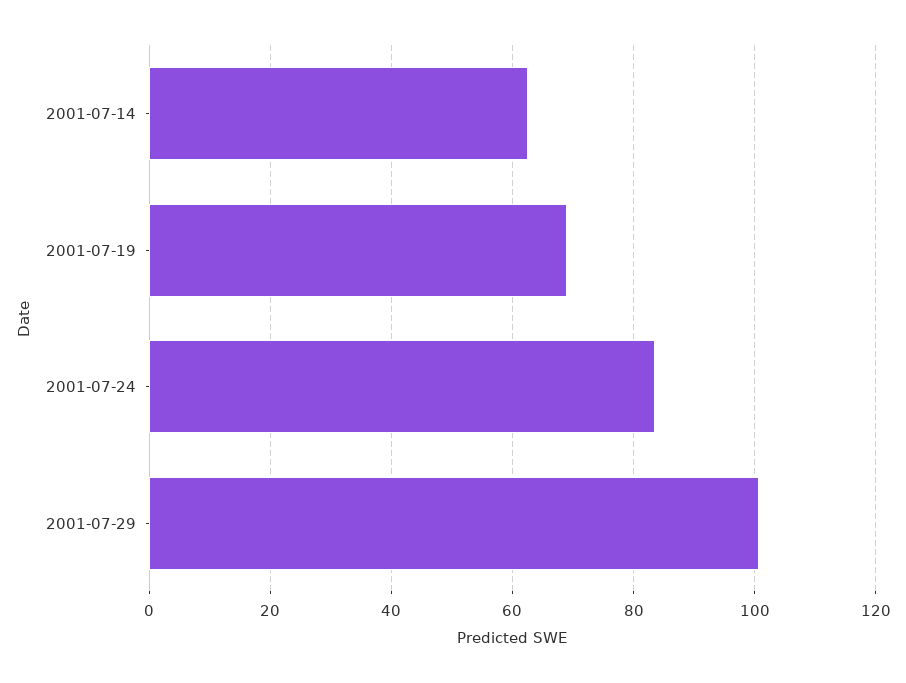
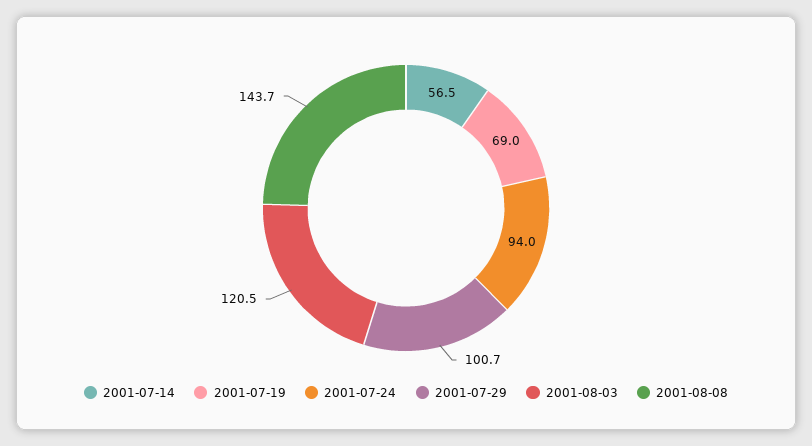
2001-07-14: 62 -> 56.5
2001-07-24: 84 -> 94
2001-08-03: none -> 120.5
2001-08-08: none -> 143.7

